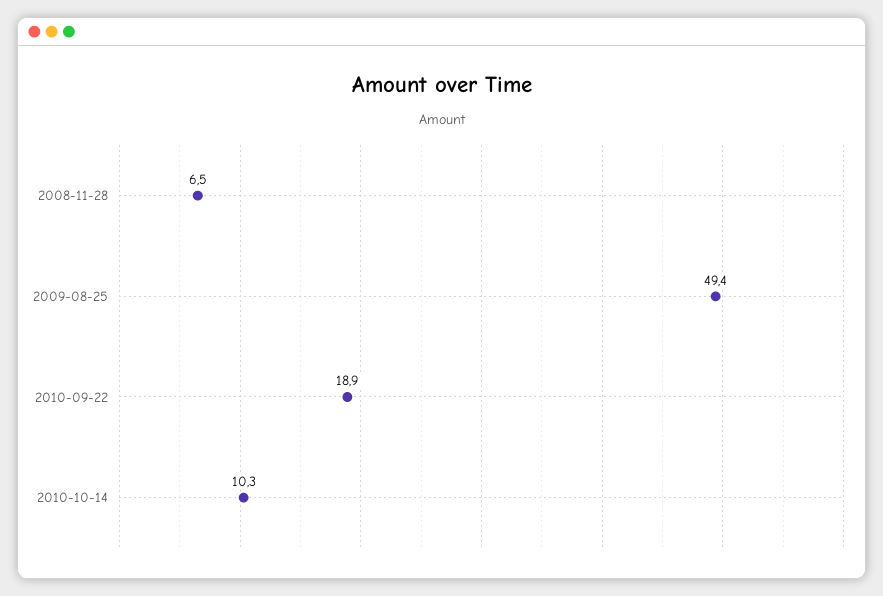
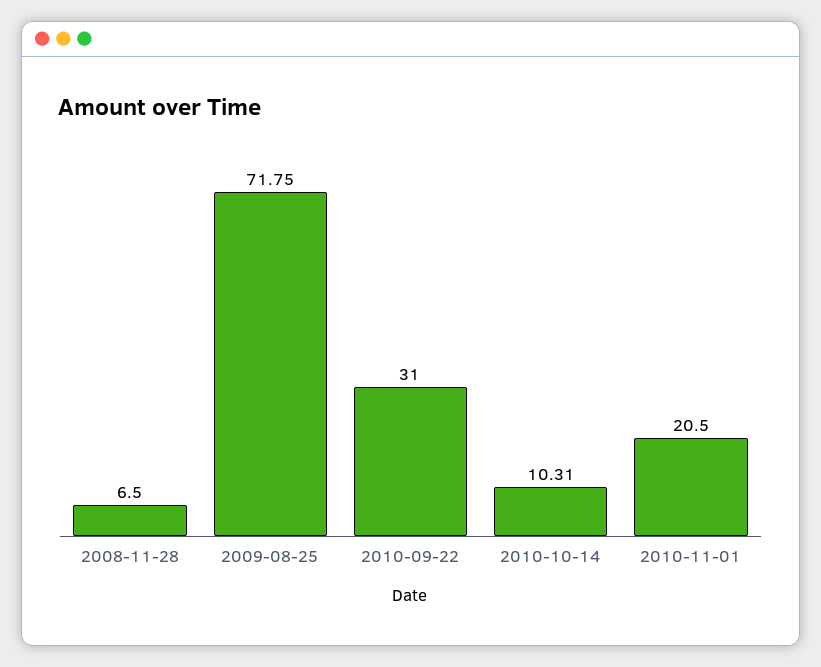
2009-08-25: 49.4 -> 71.75
2010-09-22: 18.9 -> 31
2010-11-01: none -> 20.5

